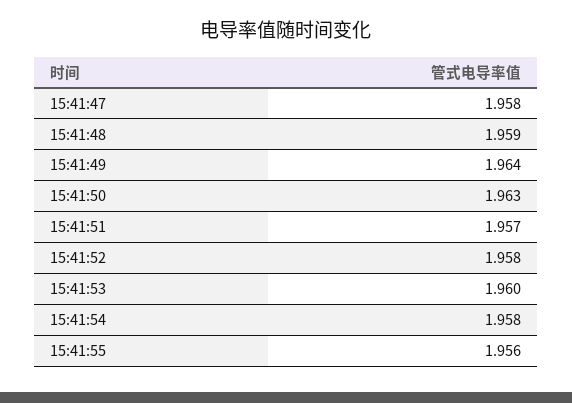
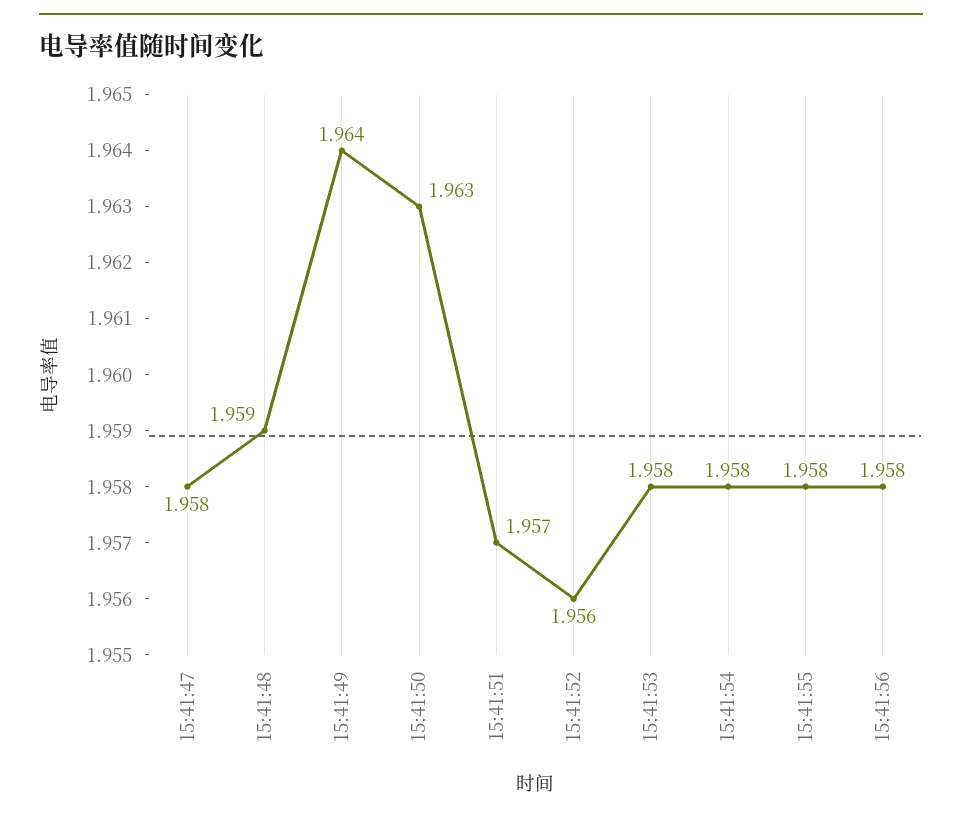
15:41:52: 1.958 -> 1.956
15:41:53: 1.96 -> 1.958
15:41:55: 1.956 -> 1.958
15:41:56: none -> 1.958

